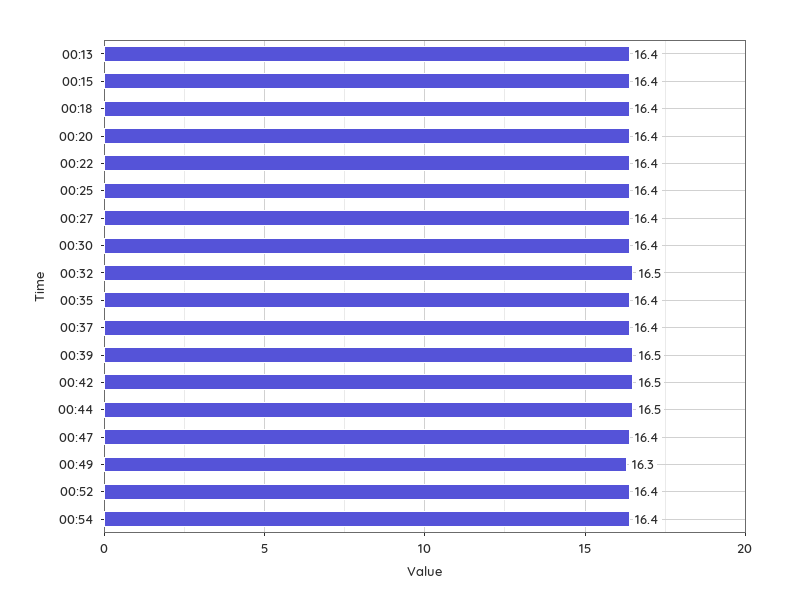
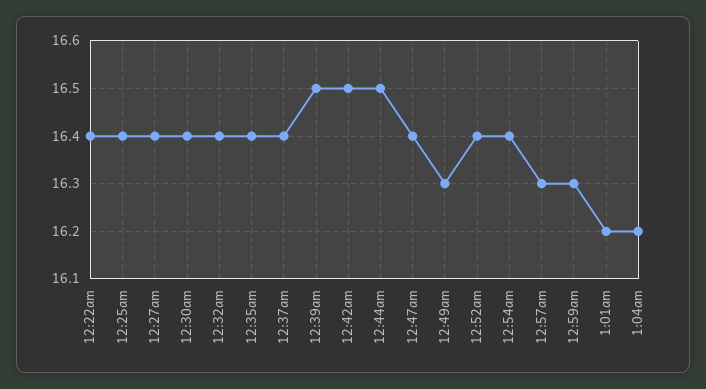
00:13: 16.4 -> none
00:15: 16.4 -> none
00:18: 16.4 -> none
00:20: 16.4 -> none
00:32: 16.5 -> 16.4
12:57am: none -> 16.3
12:59am: none -> 16.3
1:01am: none -> 16.2
1:04am: none -> 16.2

